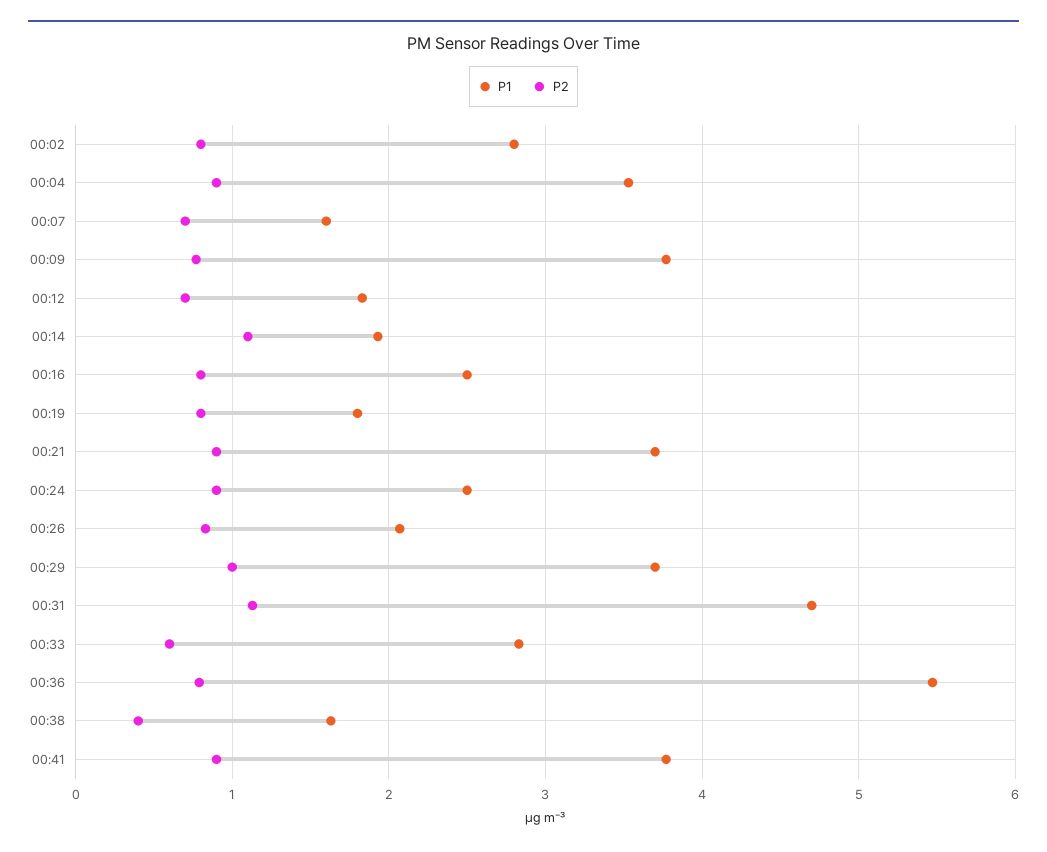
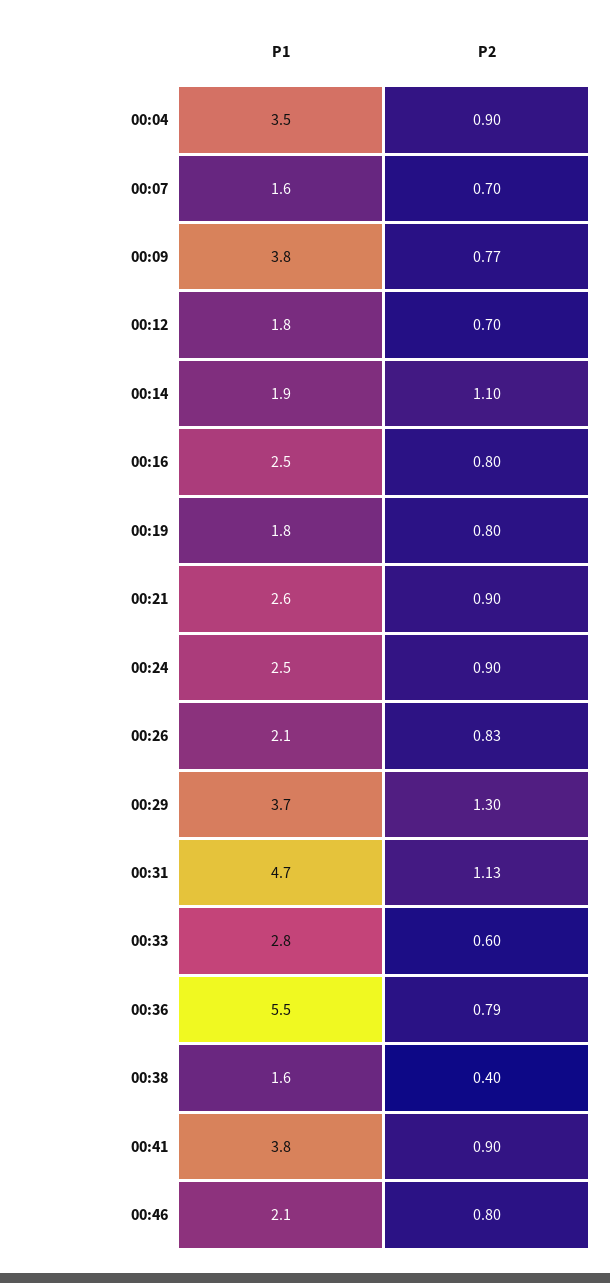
P1, 00:02: 2.8 -> none
P2, 00:02: 0.8 -> none
P1, 00:21: 3.7 -> 2.6
P2, 00:29: 1 -> 1.3
P1, 00:46: none -> 2.1
P2, 00:46: none -> 0.8

